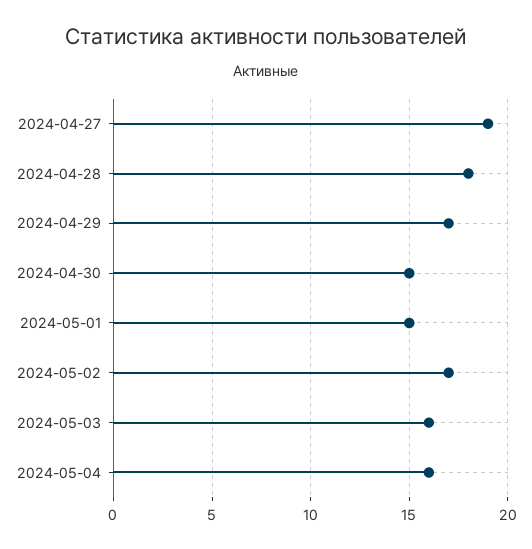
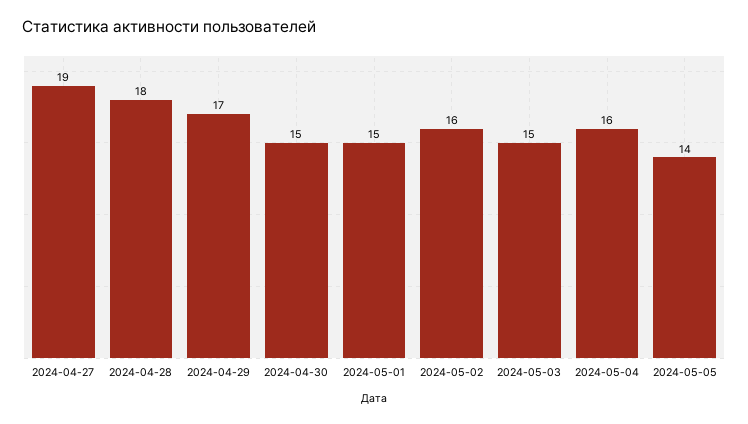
2024-05-02: 17 -> 16
2024-05-03: 16 -> 15
2024-05-05: none -> 14

